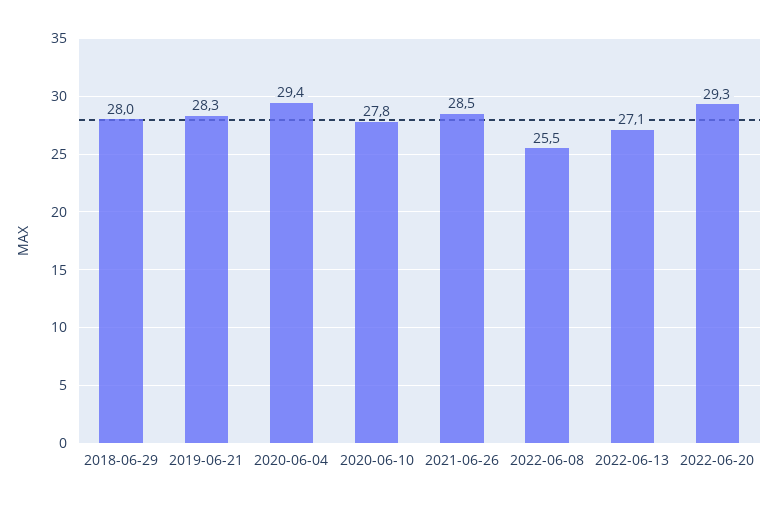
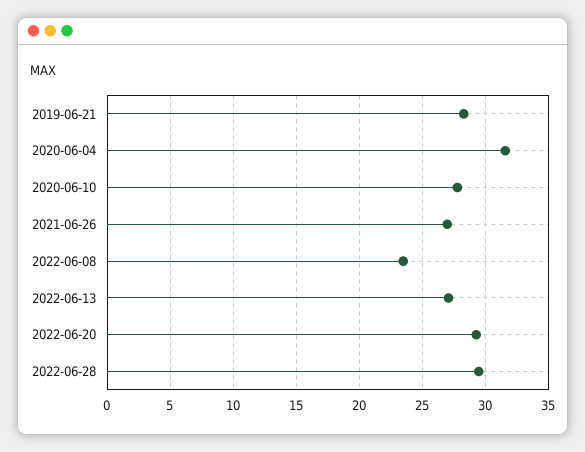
2018-06-29: 28 -> none
2020-06-04: 29.4 -> 31.5
2021-06-26: 28.5 -> 27
2022-06-08: 25.5 -> 23.5
2022-06-28: none -> 29.5

